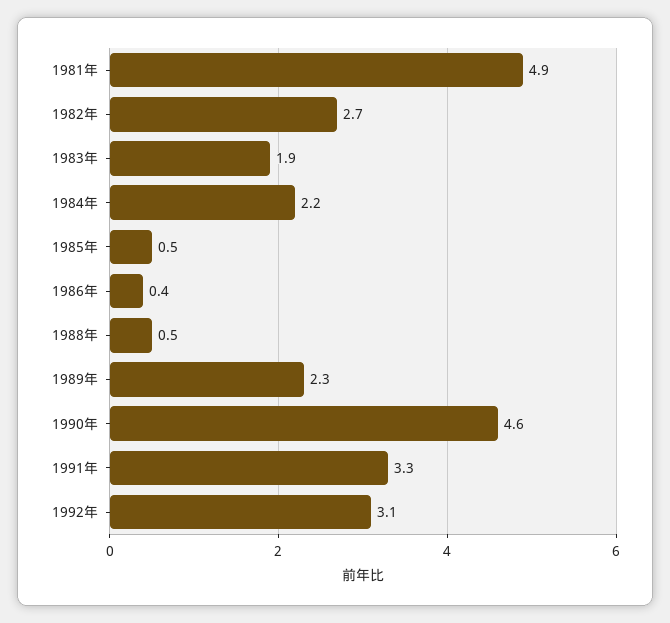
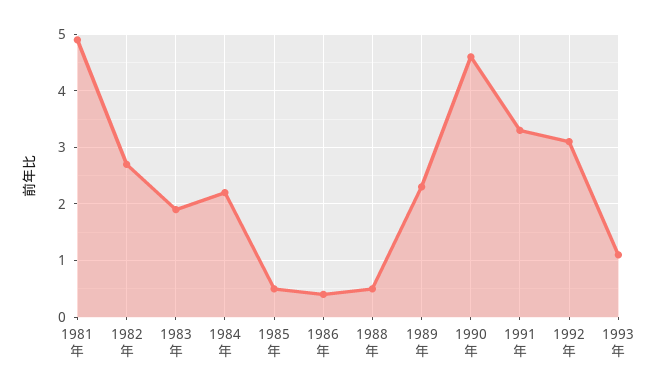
1993年: none -> 1

